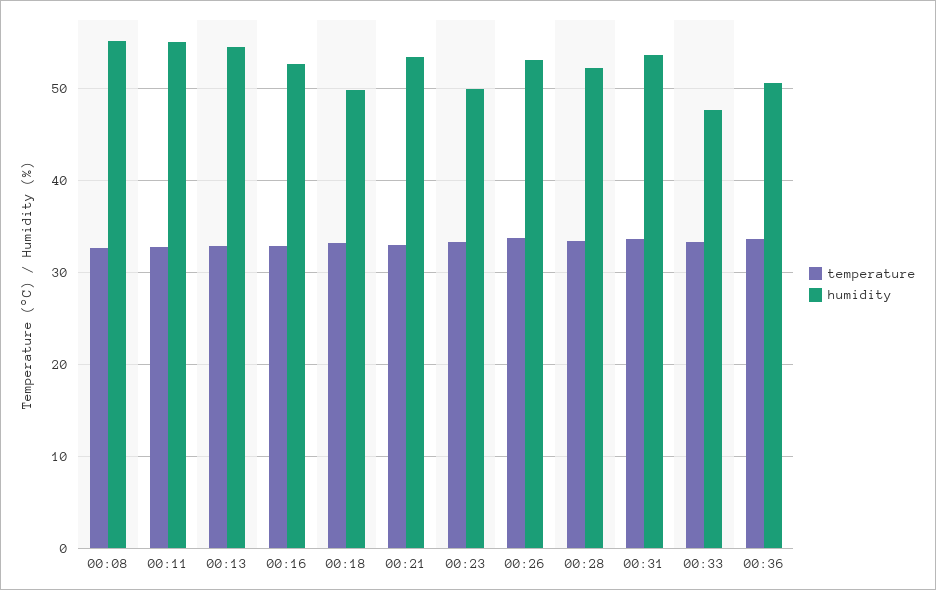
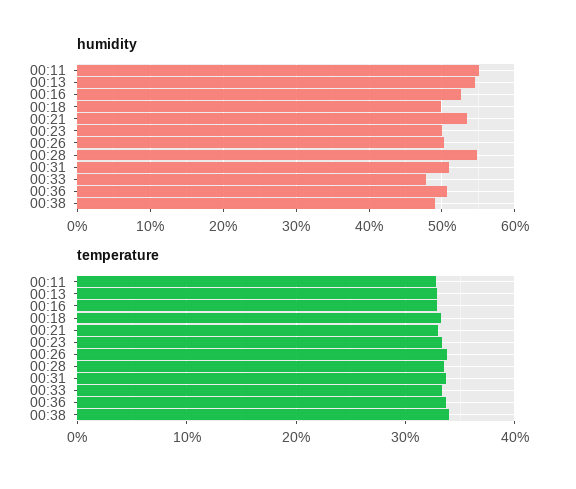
temperature, 00:08: 33 -> none
humidity, 00:08: 55 -> none
humidity, 00:26: 53 -> 50
humidity, 00:28: 52 -> 55
humidity, 00:31: 54 -> 51
humidity, 00:38: none -> 49
temperature, 00:38: none -> 34

